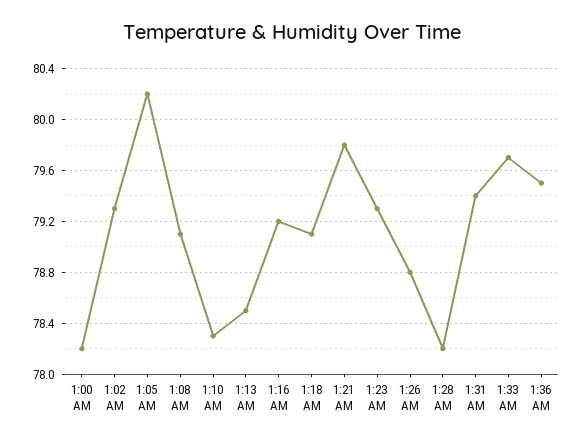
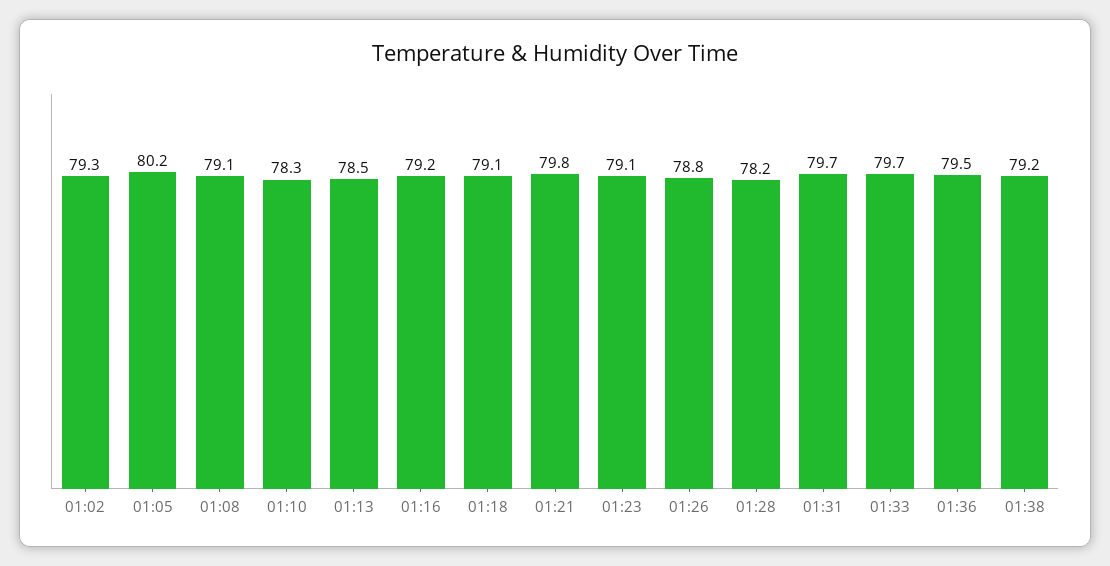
1:00 AM: 78.2 -> none
1:23 AM: 79.3 -> 79.1
1:31 AM: 79.4 -> 79.7
01:38: none -> 79.2

